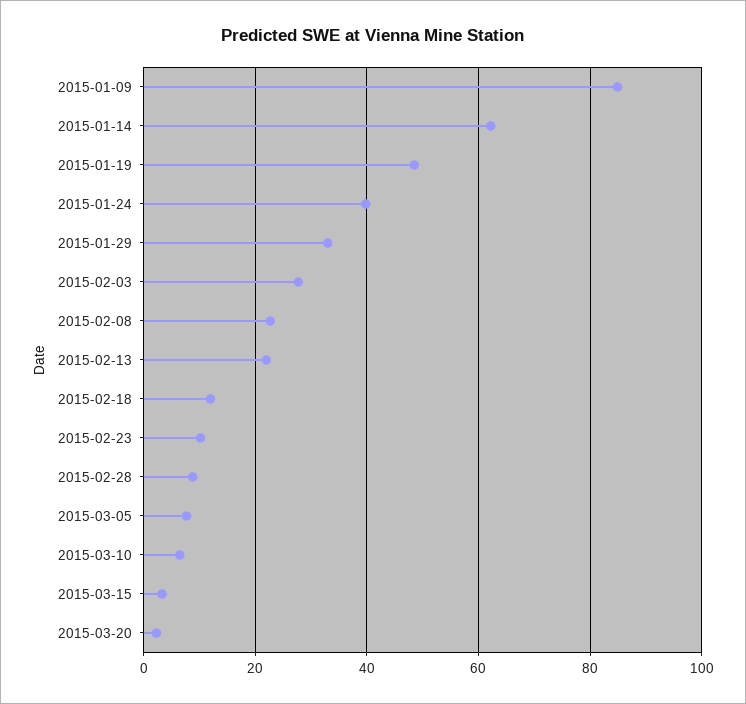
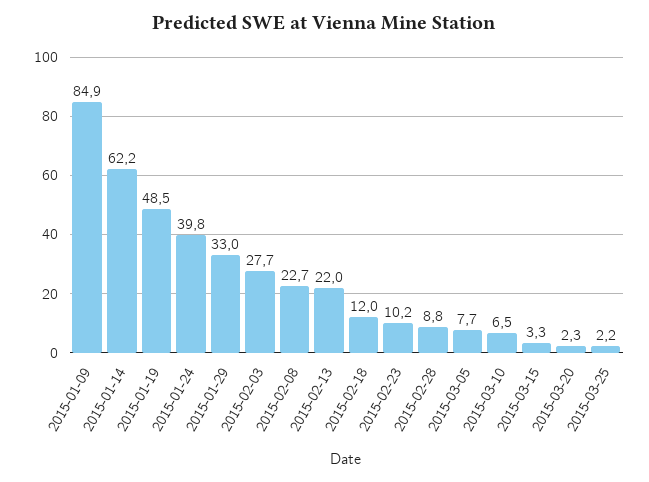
2015-03-25: none -> 2.2

